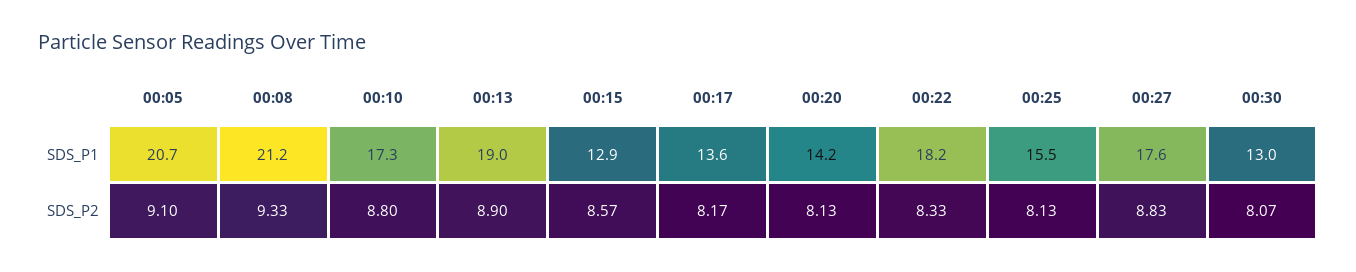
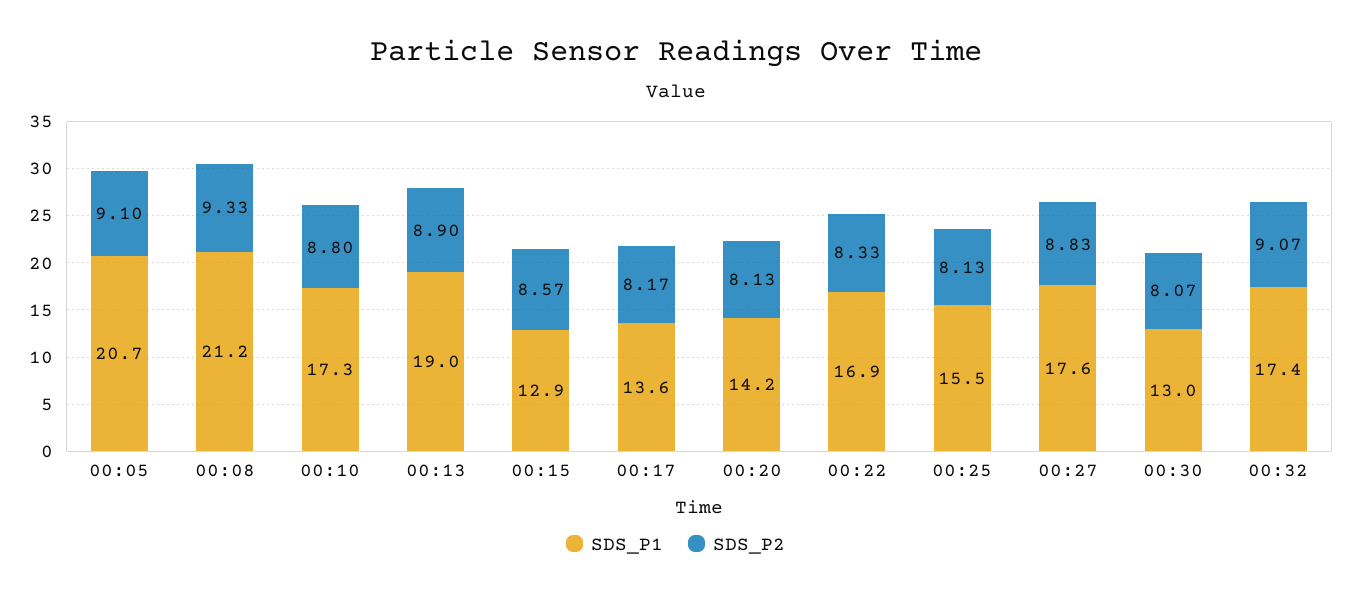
SDS_P1, 00:22: 18.2 -> 16.9
SDS_P1, 00:32: none -> 17.4
SDS_P2, 00:32: none -> 9.07

